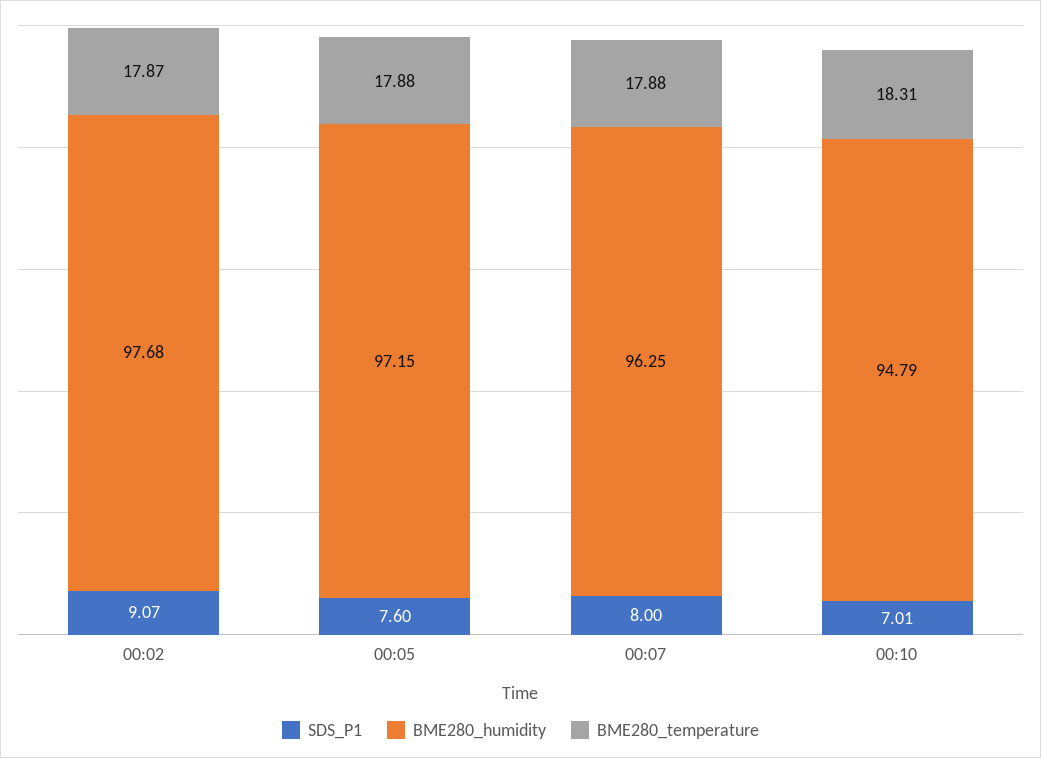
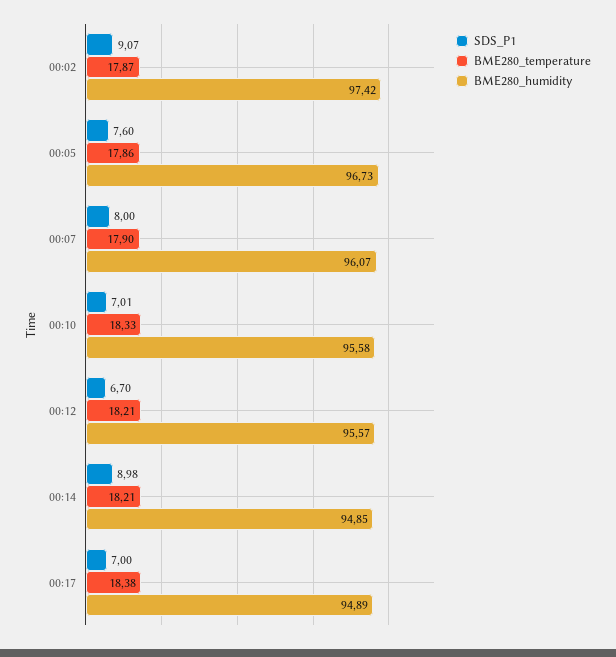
BME280_humidity, 00:02: 97.68 -> 97.42
BME280_humidity, 00:05: 97.15 -> 96.73
BME280_temperature, 00:05: 17.88 -> 17.86
BME280_humidity, 00:07: 96.25 -> 96.07
BME280_temperature, 00:07: 17.88 -> 17.9
BME280_humidity, 00:10: 94.79 -> 95.58
BME280_temperature, 00:10: 18.31 -> 18.33
SDS_P1, 00:12: none -> 6.7
BME280_temperature, 00:12: none -> 18.21
BME280_humidity, 00:12: none -> 95.57
SDS_P1, 00:14: none -> 8.98
BME280_temperature, 00:14: none -> 18.21
BME280_humidity, 00:14: none -> 94.85
SDS_P1, 00:17: none -> 7
BME280_temperature, 00:17: none -> 18.38
BME280_humidity, 00:17: none -> 94.89

